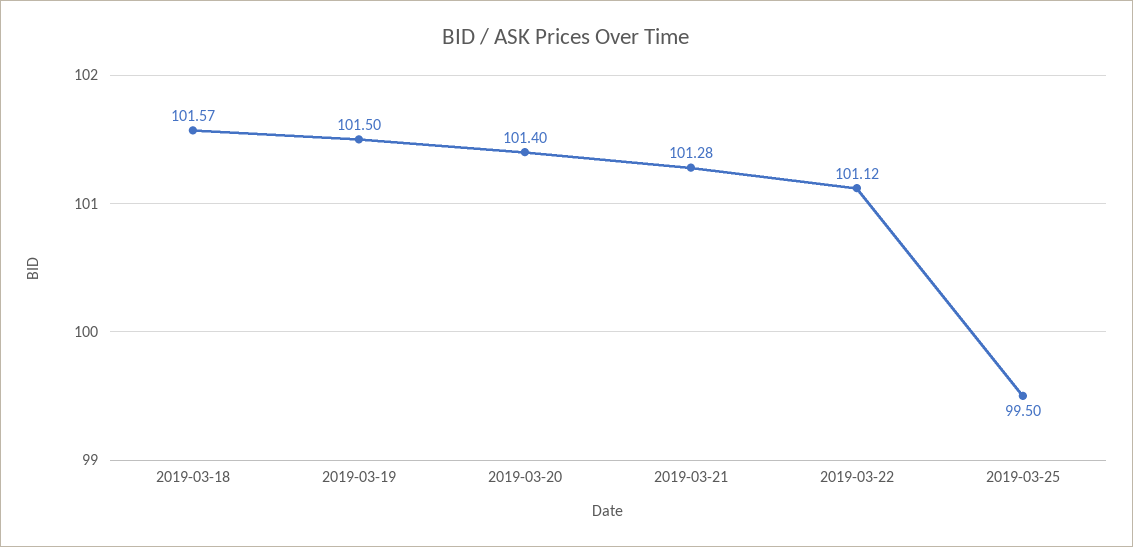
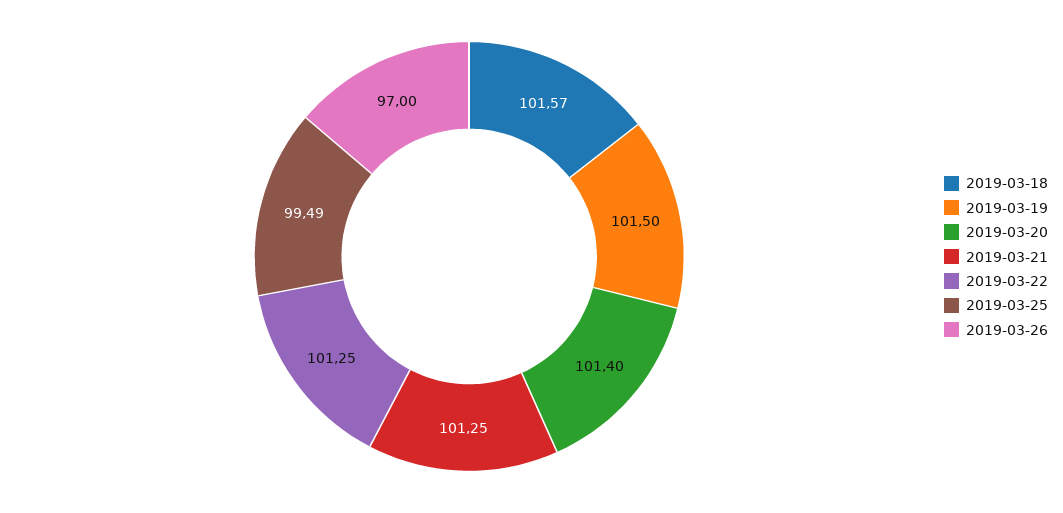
2019-03-21: 101.28 -> 101.25
2019-03-22: 101.12 -> 101.25
2019-03-25: 99.5 -> 99.49
2019-03-26: none -> 97

